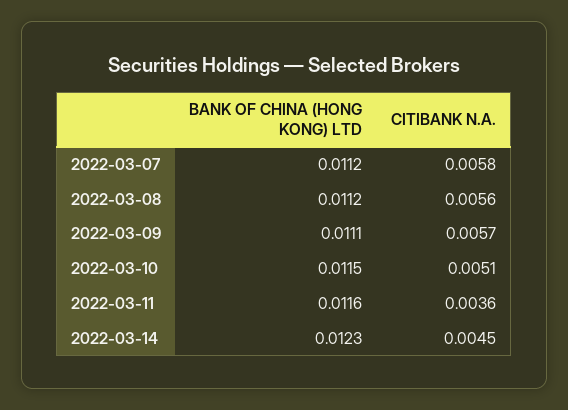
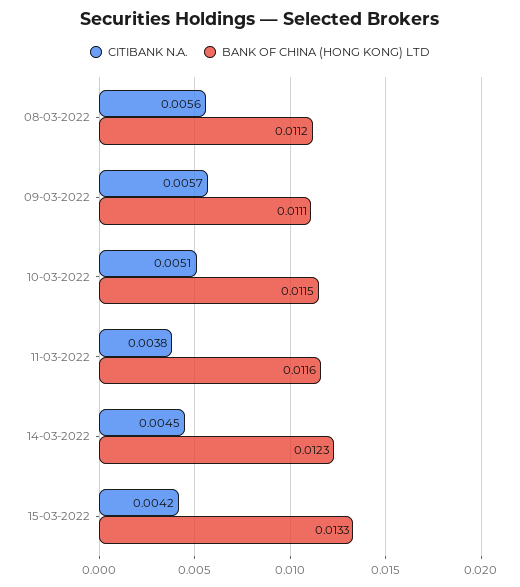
BANK OF CHINA (HONG KONG) LTD, 2022-03-07: 0.0112 -> none
CITIBANK N.A., 2022-03-07: 0.0058 -> none
CITIBANK N.A., 2022-03-11: 0.0036 -> 0.0038
CITIBANK N.A., 15-03-2022: none -> 0.0042
BANK OF CHINA (HONG KONG) LTD, 15-03-2022: none -> 0.0133

